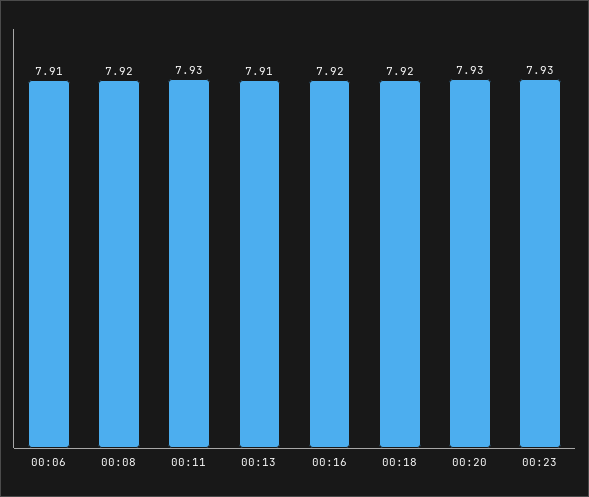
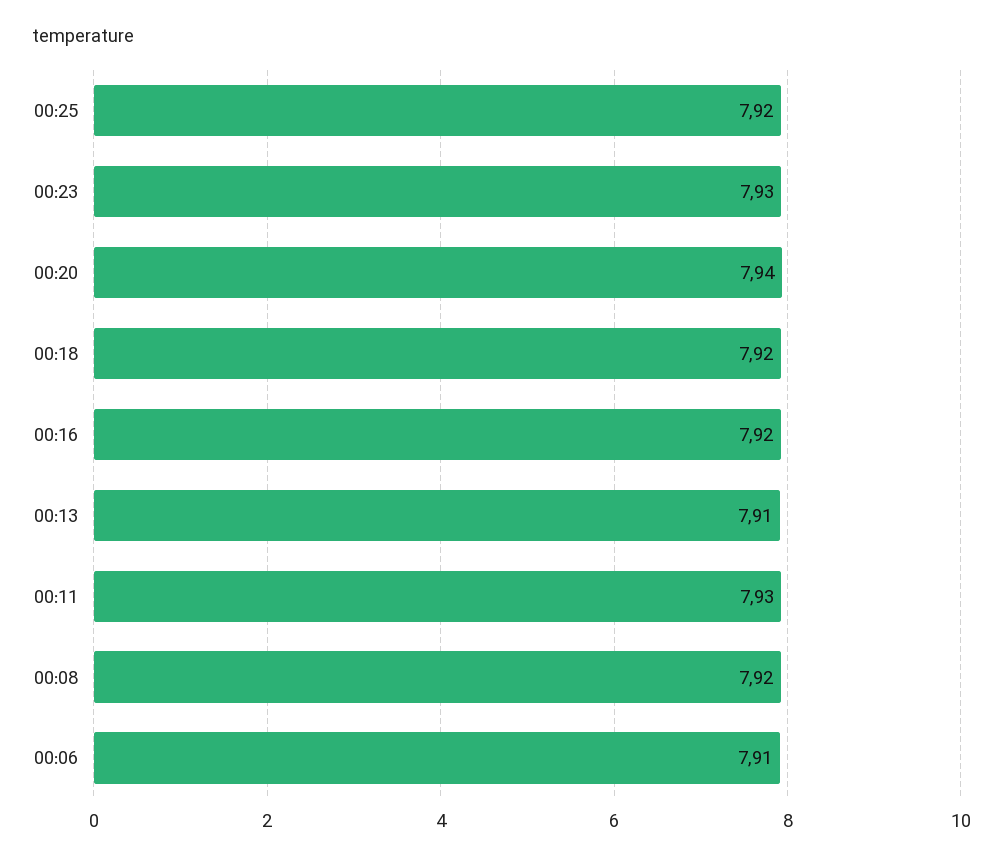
00:20: 7.93 -> 7.94
00:25: none -> 7.92

